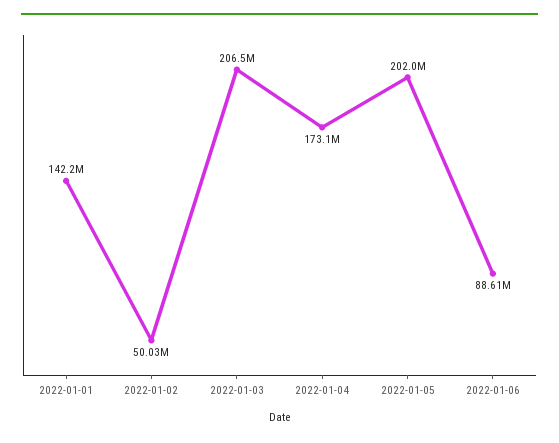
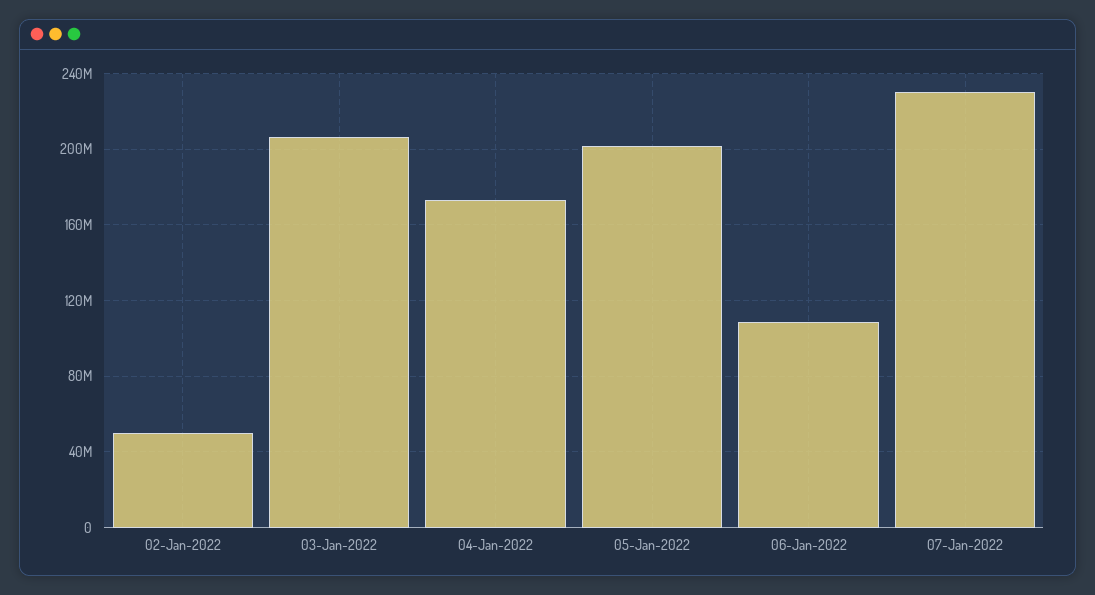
2022-01-01: 142200000 -> none
2022-01-06: 88610000 -> 110000000
07-Jan-2022: none -> 230000000

